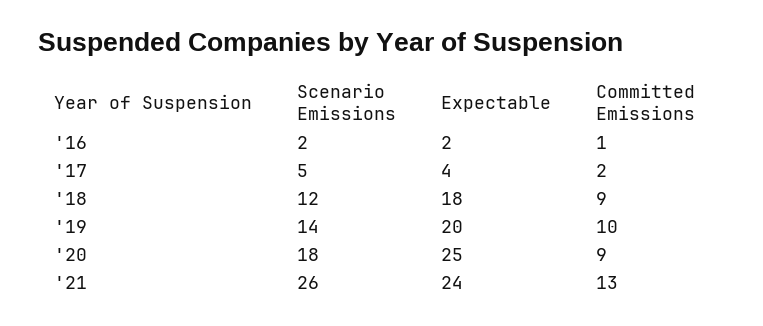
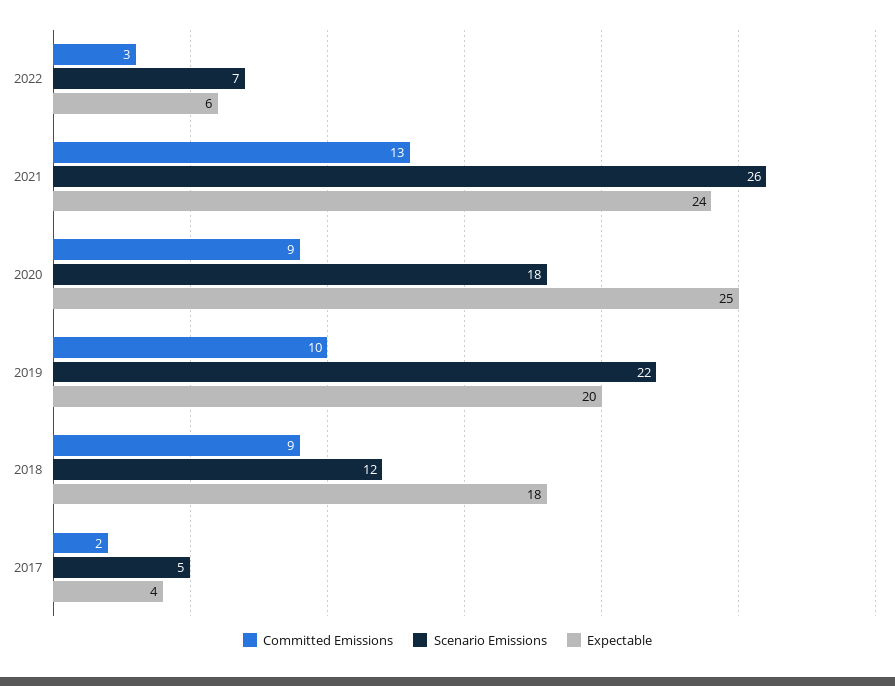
Scenario Emissions, '16: 2 -> none
Expectable, '16: 2 -> none
Committed Emissions, '16: 1 -> none
Scenario Emissions, '19: 14 -> 22
Committed Emissions, 2022: none -> 3
Scenario Emissions, 2022: none -> 7
Expectable, 2022: none -> 6

